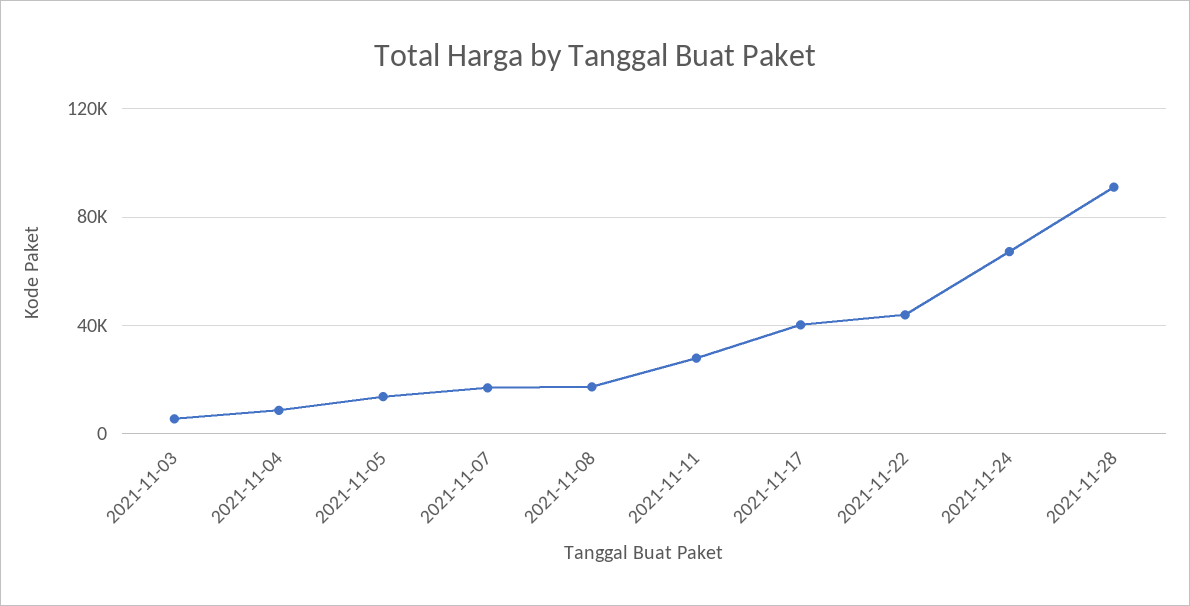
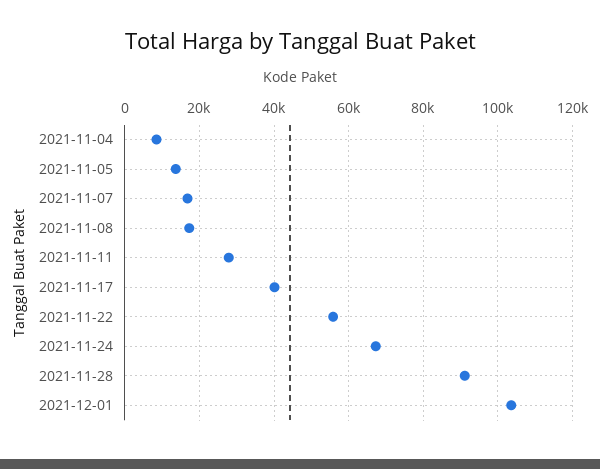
2021-11-03: 5000 -> none
2021-11-22: 45000 -> 56000
2021-12-01: none -> 104000

